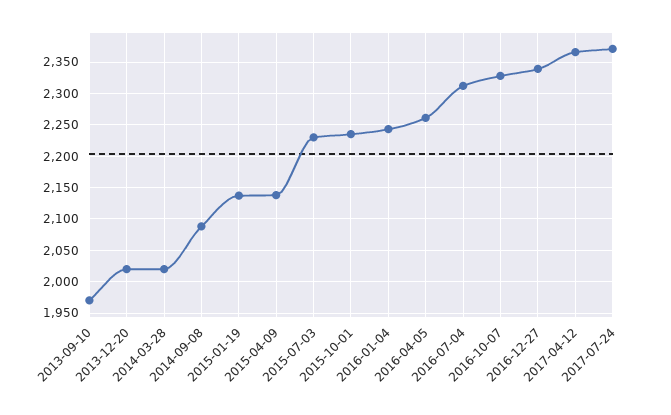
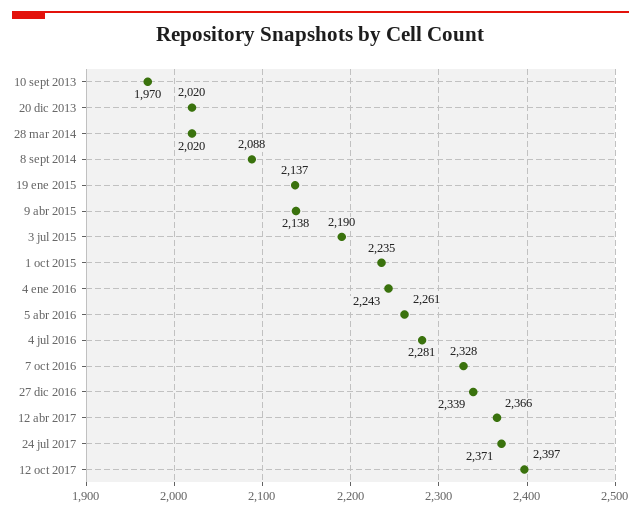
2015-07-03: 2230 -> 2190
2016-07-04: 2310 -> 2281
12 oct 2017: none -> 2397

